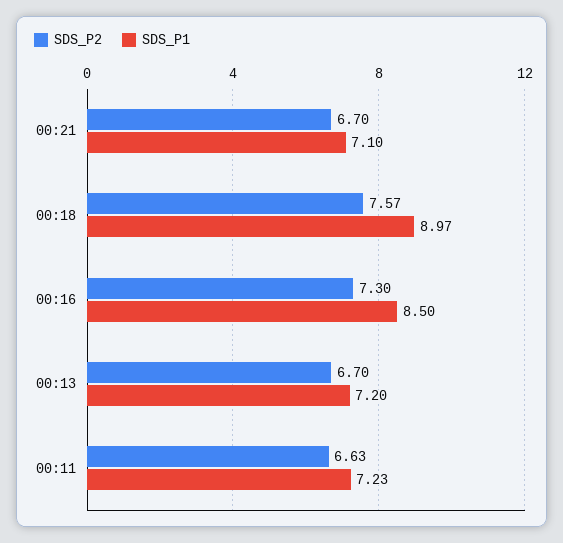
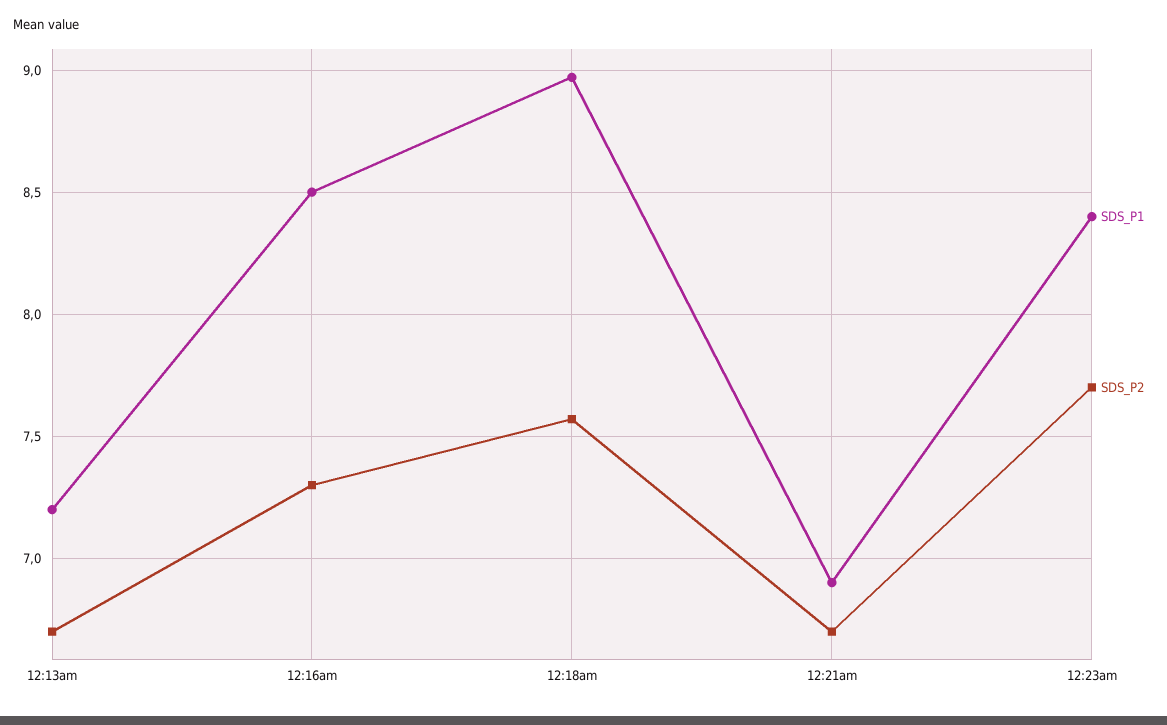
SDS_P1, 00:21: 7.1 -> 6.9
SDS_P2, 00:11: 6.63 -> none
SDS_P1, 00:11: 7.23 -> none
SDS_P1, 12:23am: none -> 8.4
SDS_P2, 12:23am: none -> 7.7

